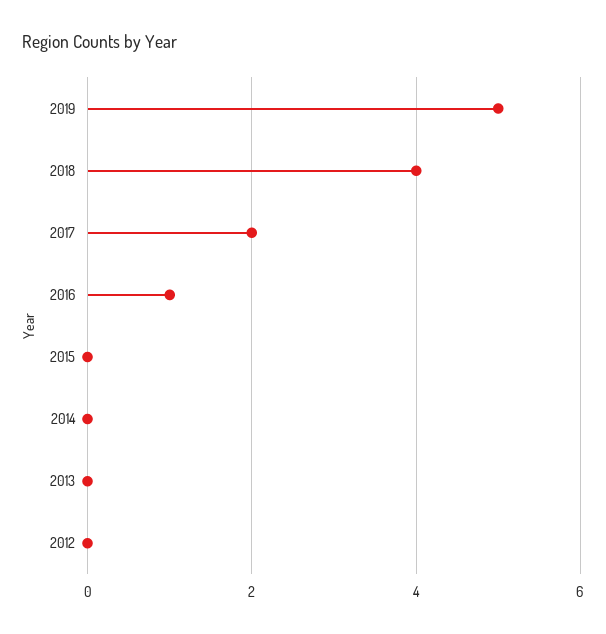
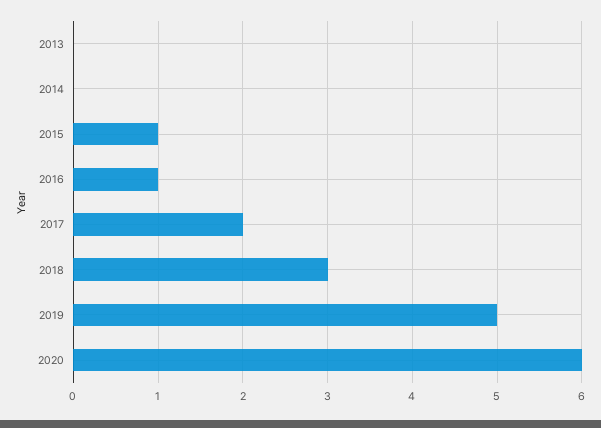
2018: 4 -> 3
2015: 0 -> 1
2012: 0 -> none
2020: none -> 6

